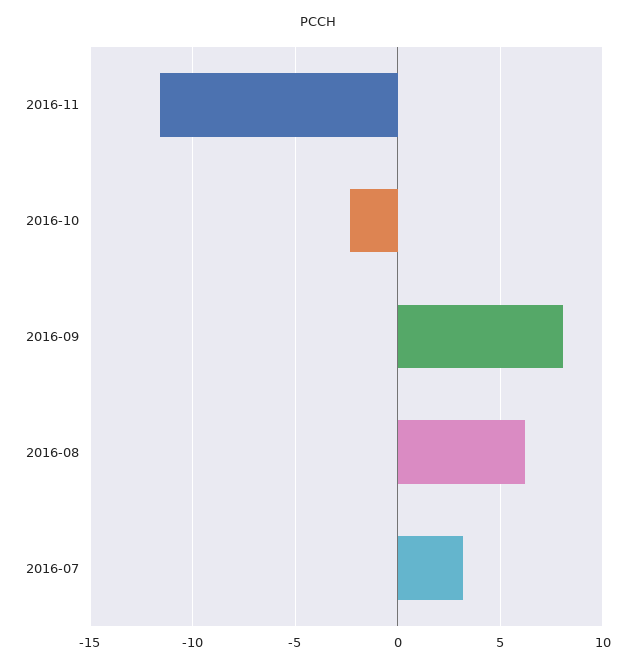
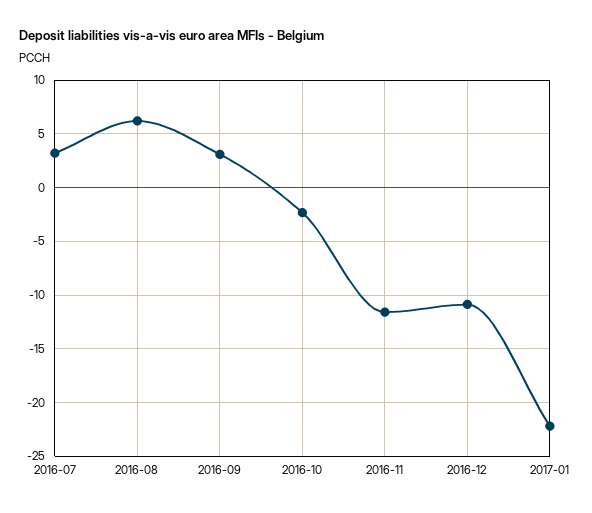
2016-09: 8 -> 3
2016-12: none -> -11
2017-01: none -> -22

